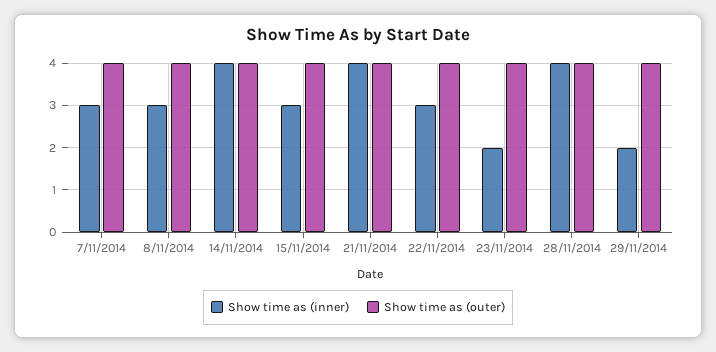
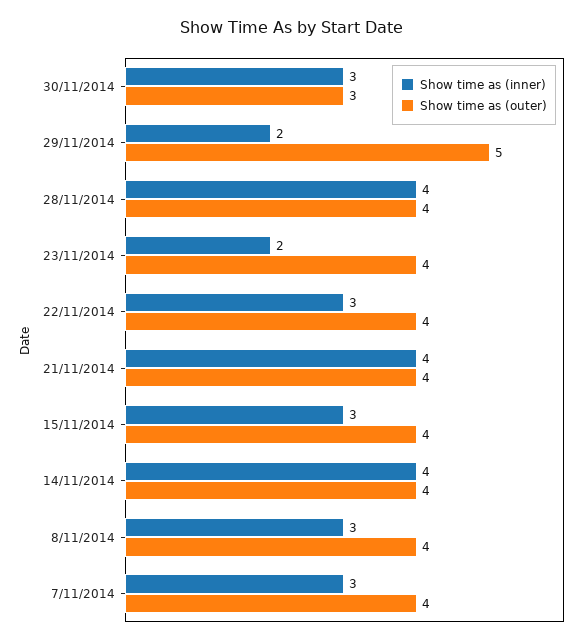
Show time as (outer), 29/11/2014: 4 -> 5
Show time as (inner), 30/11/2014: none -> 3
Show time as (outer), 30/11/2014: none -> 3

